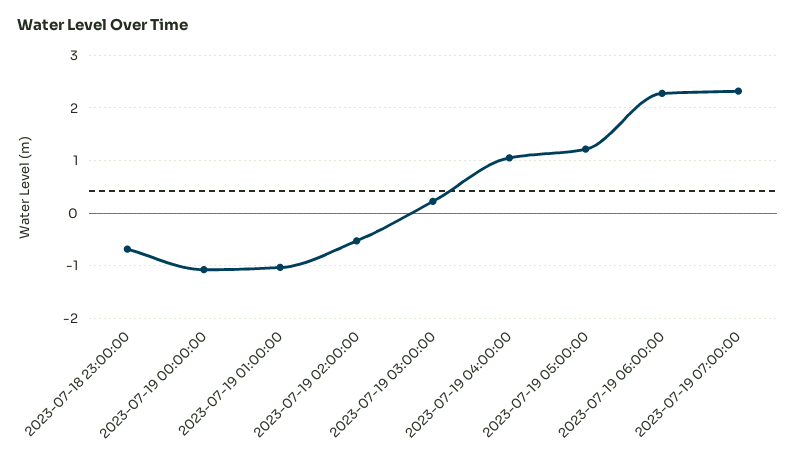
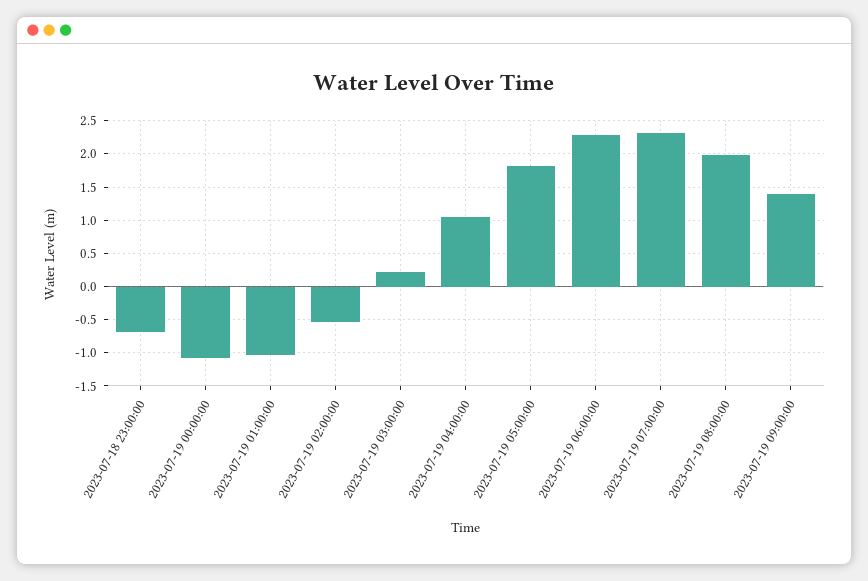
2023-07-19 05:00:00: 1.2 -> 1.8
2023-07-19 08:00:00: none -> 2
2023-07-19 09:00:00: none -> 1.4

